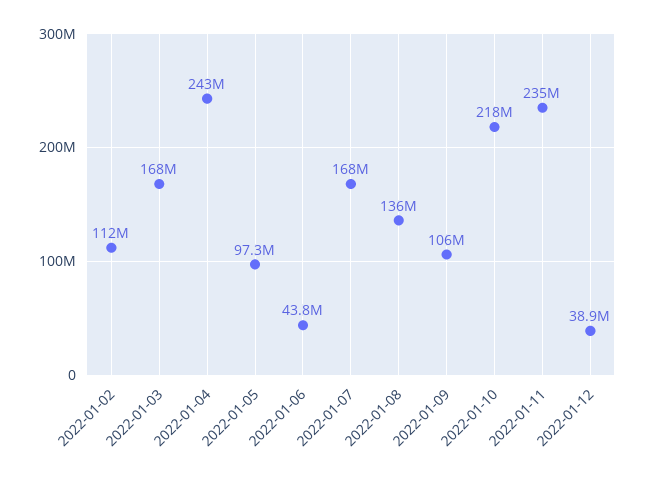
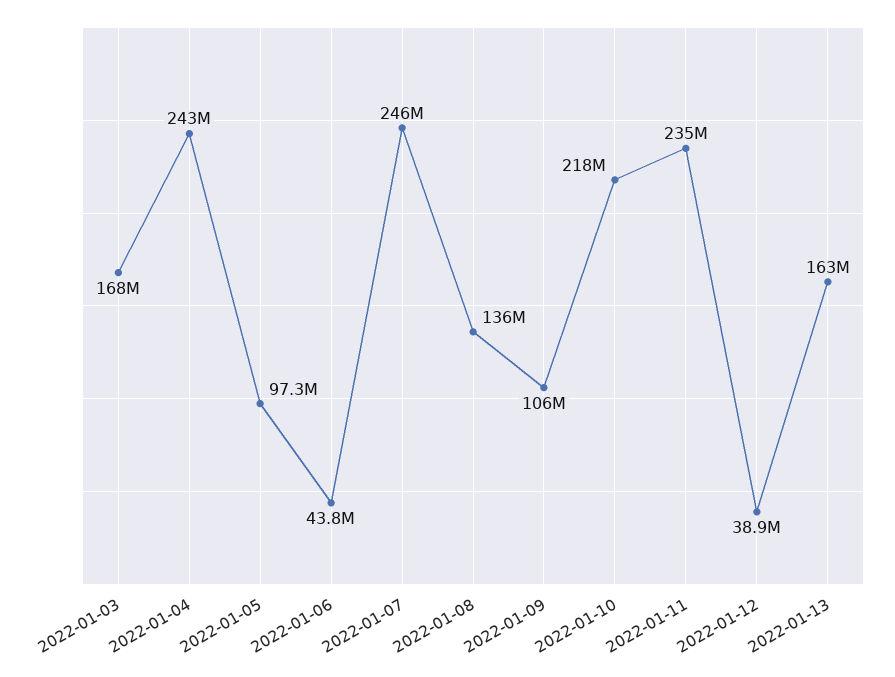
2022-01-02: 112000000 -> none
2022-01-07: 168000000 -> 246000000
2022-01-13: none -> 163000000

